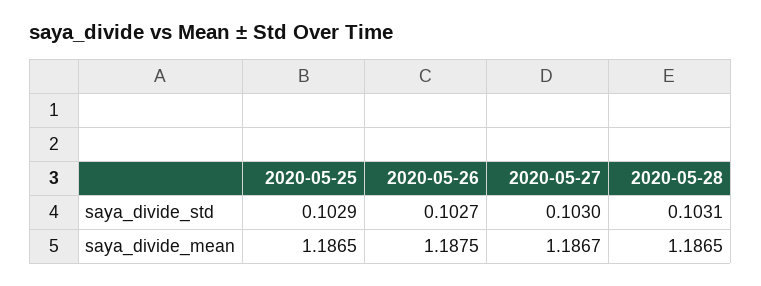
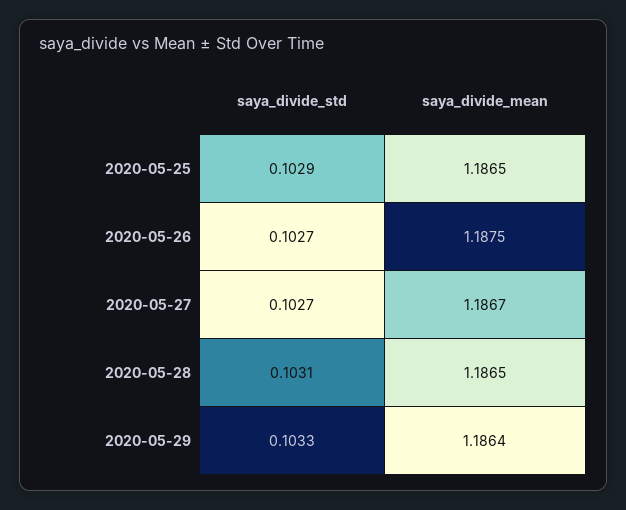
2020-05-27, saya_divide_std: 0.103 -> 0.1027
2020-05-29, saya_divide_std: none -> 0.1033
2020-05-29, saya_divide_mean: none -> 1.1864

